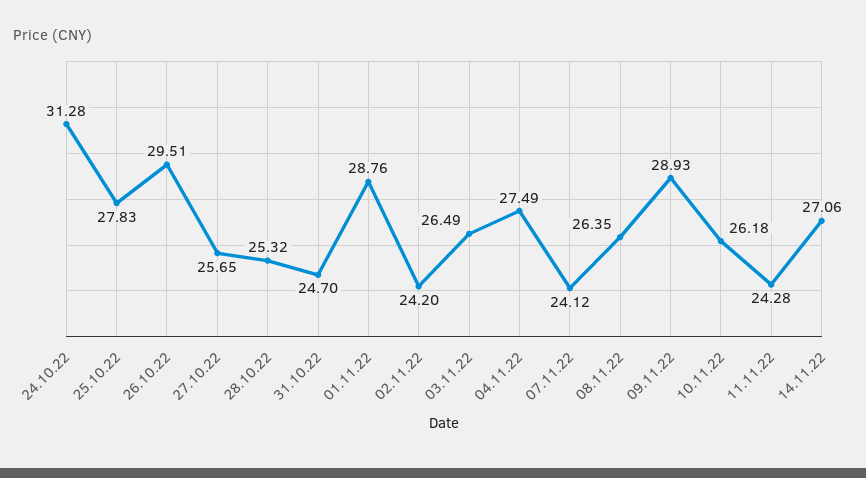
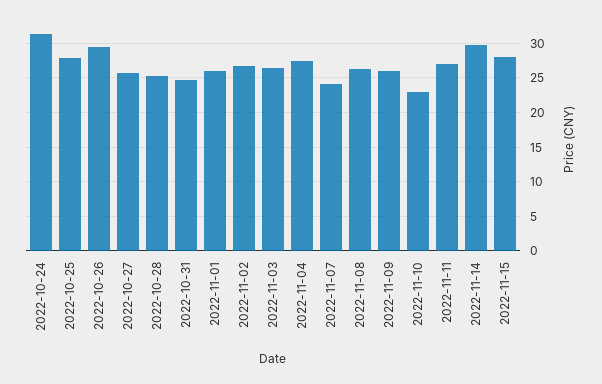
01.11.22: 28.76 -> 26
02.11.22: 24.2 -> 27
09.11.22: 28.93 -> 26
10.11.22: 26.18 -> 23
11.11.22: 24.28 -> 27
14.11.22: 27.06 -> 30
2022-11-15: none -> 28

